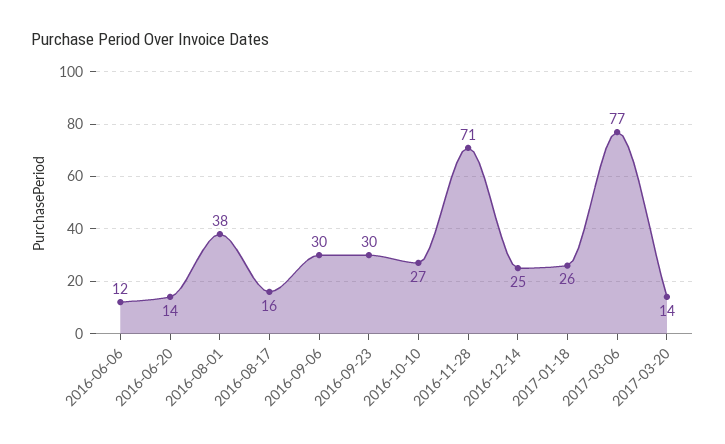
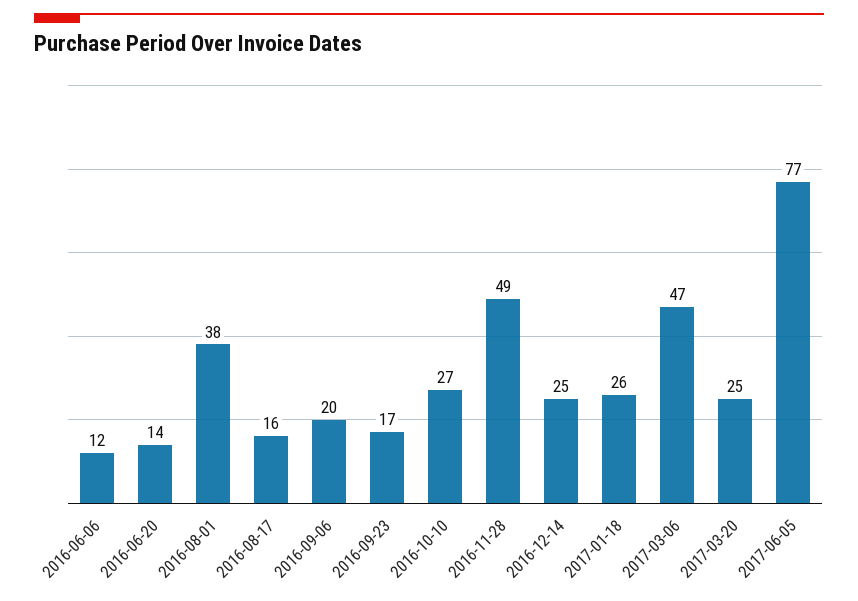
2016-09-06: 30 -> 20
2016-09-23: 30 -> 17
2016-11-28: 71 -> 49
2017-03-06: 77 -> 47
2017-03-20: 14 -> 25
2017-06-05: none -> 77

